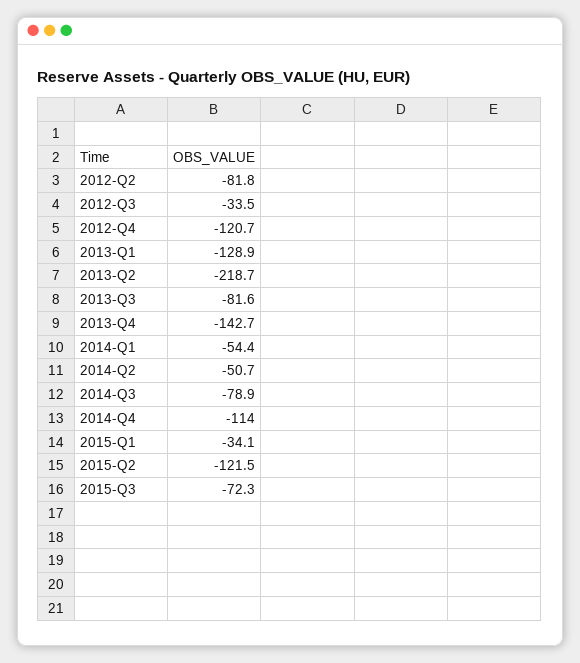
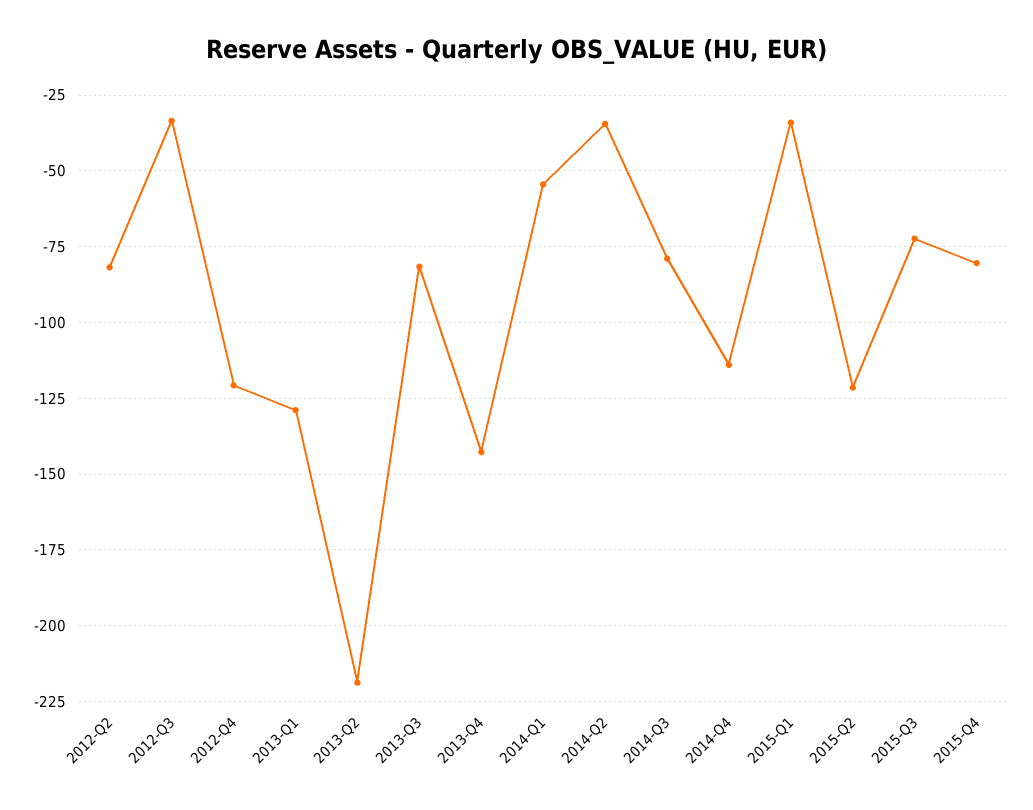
2014-Q2: -50.7 -> -35
2015-Q4: none -> -80

